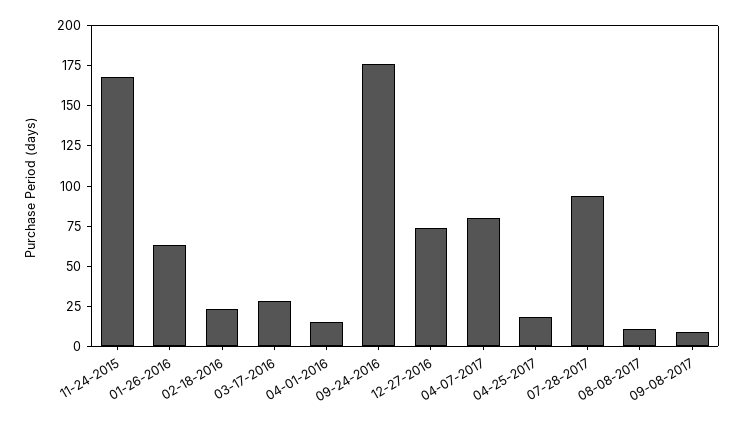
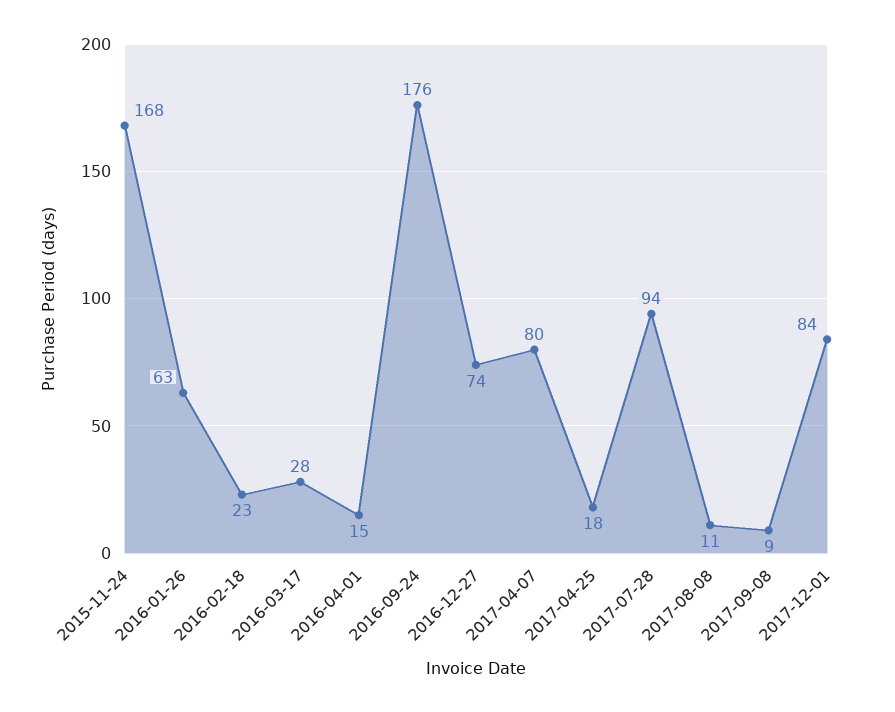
2017-12-01: none -> 84

